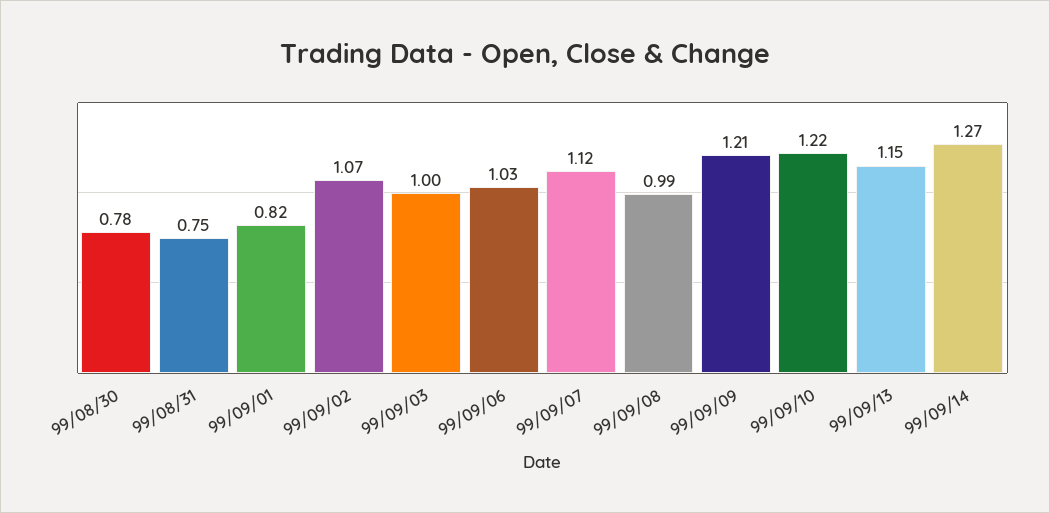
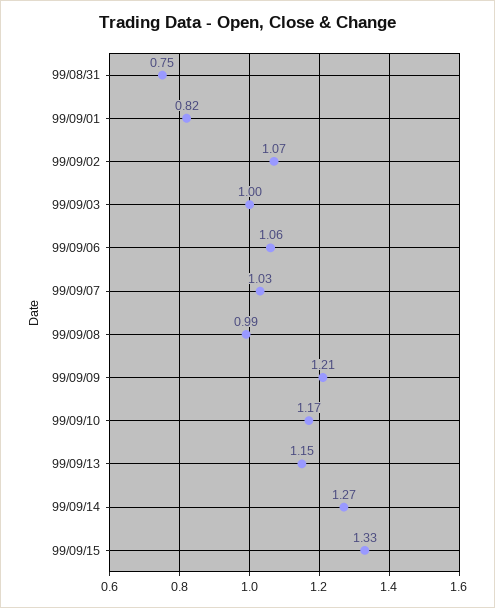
99/08/30: 0.78 -> none
99/09/06: 1.03 -> 1.06
99/09/07: 1.12 -> 1.03
99/09/10: 1.22 -> 1.17
99/09/15: none -> 1.33

